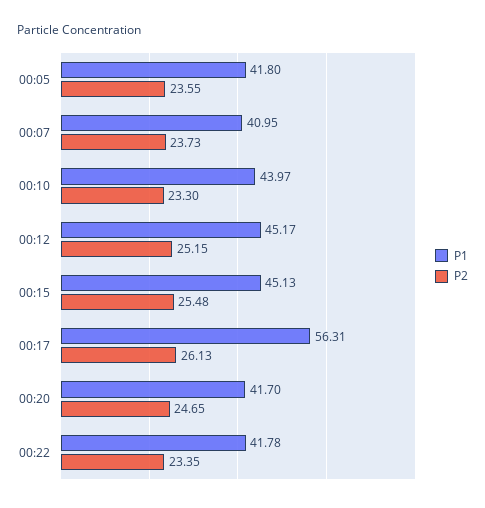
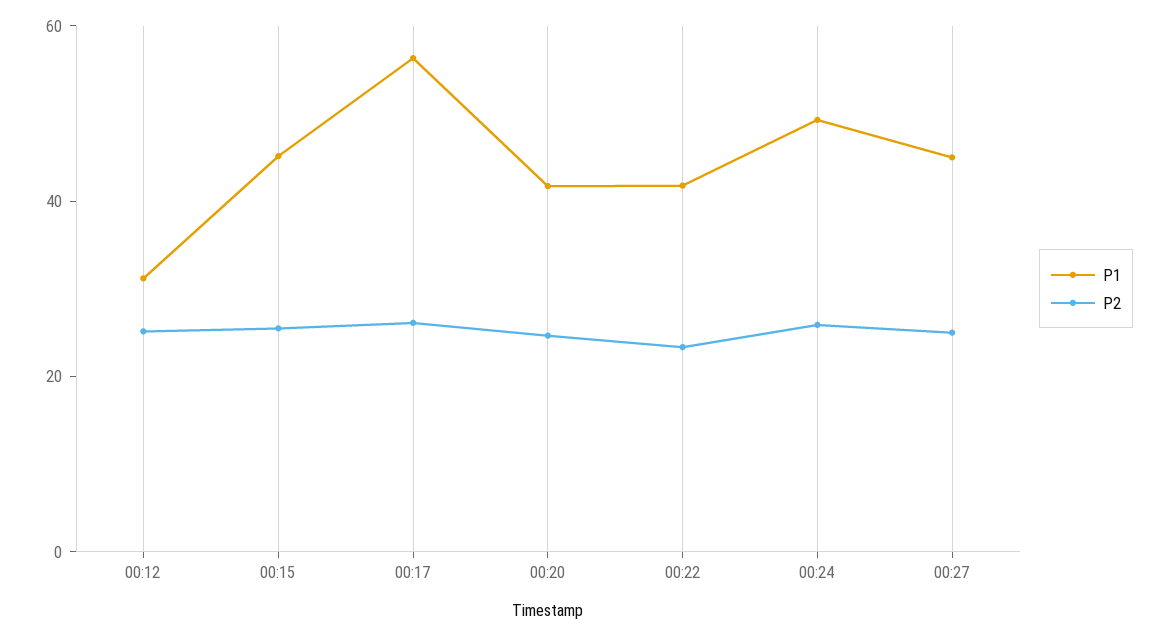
P1, 00:05: 41.8 -> none
P2, 00:05: 23.55 -> none
P1, 00:07: 40.95 -> none
P2, 00:07: 23.73 -> none
P1, 00:10: 43.97 -> none
P2, 00:10: 23.3 -> none
P1, 00:12: 45.17 -> 30
P1, 00:24: none -> 50
P2, 00:24: none -> 25
P1, 00:27: none -> 45
P2, 00:27: none -> 25

